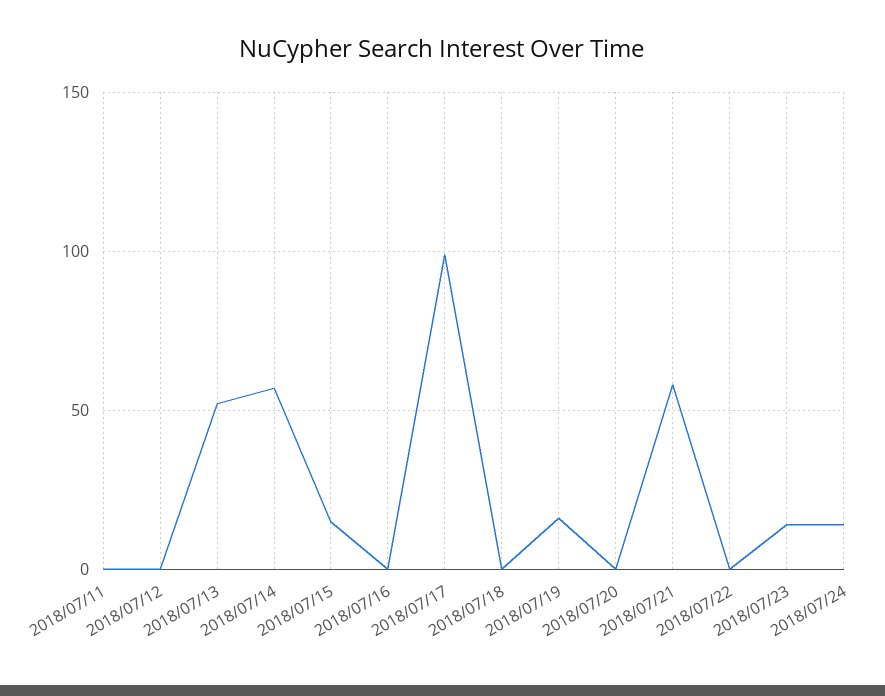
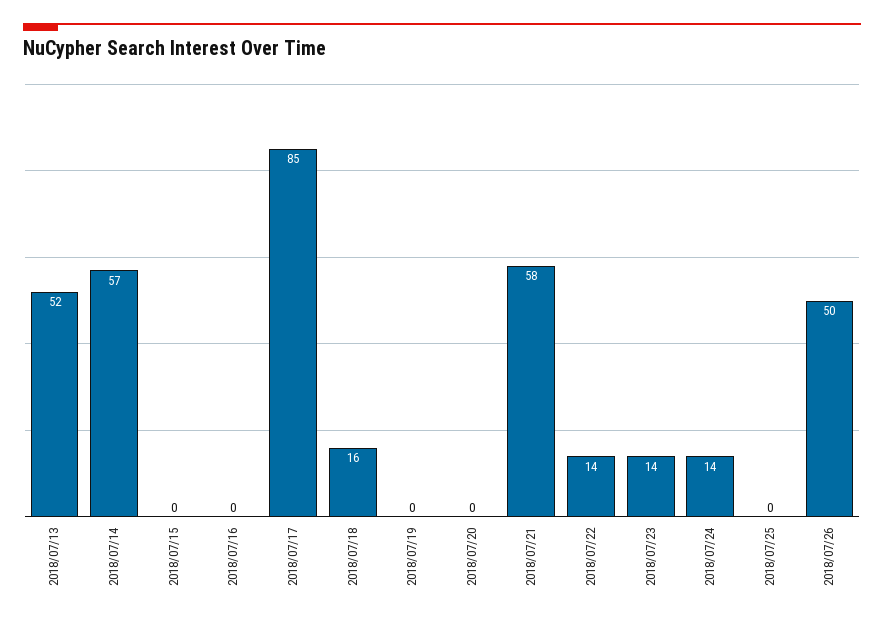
2018/07/11: 0 -> none
2018/07/12: 0 -> none
2018/07/15: 15 -> 0
2018/07/17: 100 -> 85
2018/07/18: 0 -> 16
2018/07/19: 15 -> 0
2018/07/22: 0 -> 14
2018/07/25: none -> 0
2018/07/26: none -> 50

